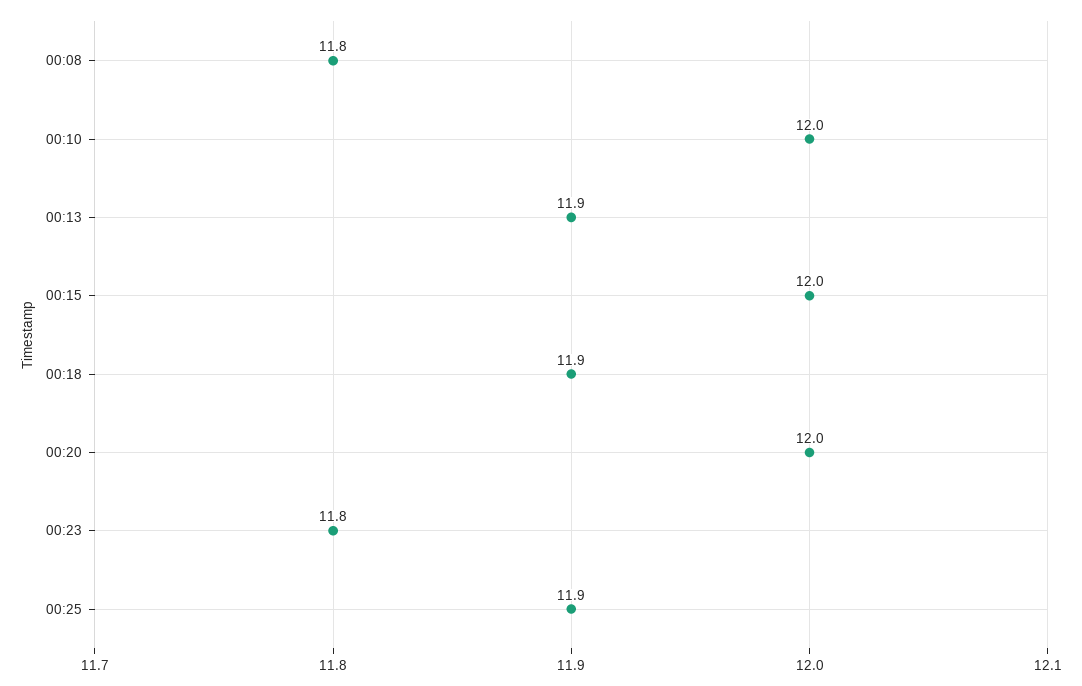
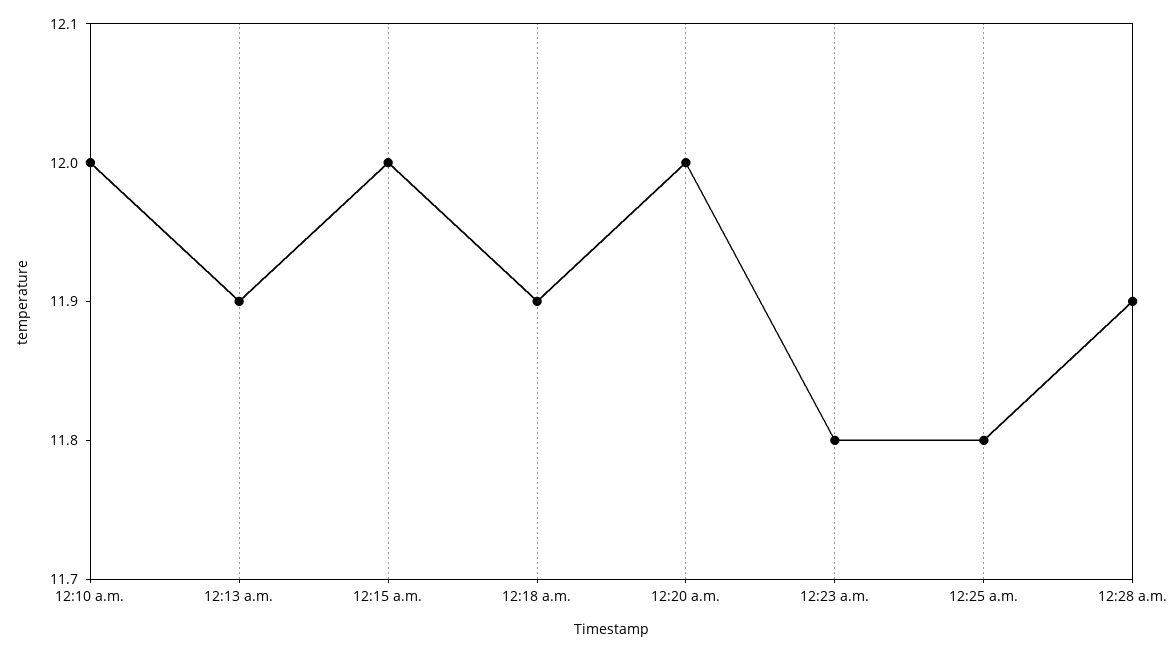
00:08: 11.8 -> none
00:25: 11.9 -> 11.8
12:28 a.m.: none -> 11.9

